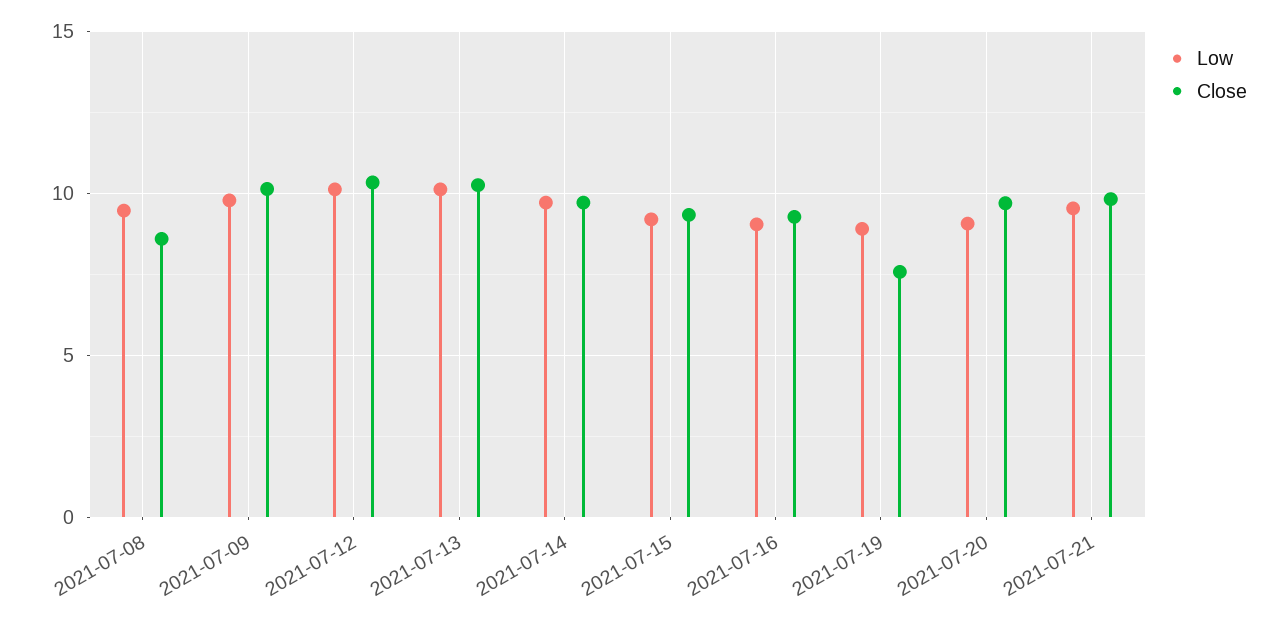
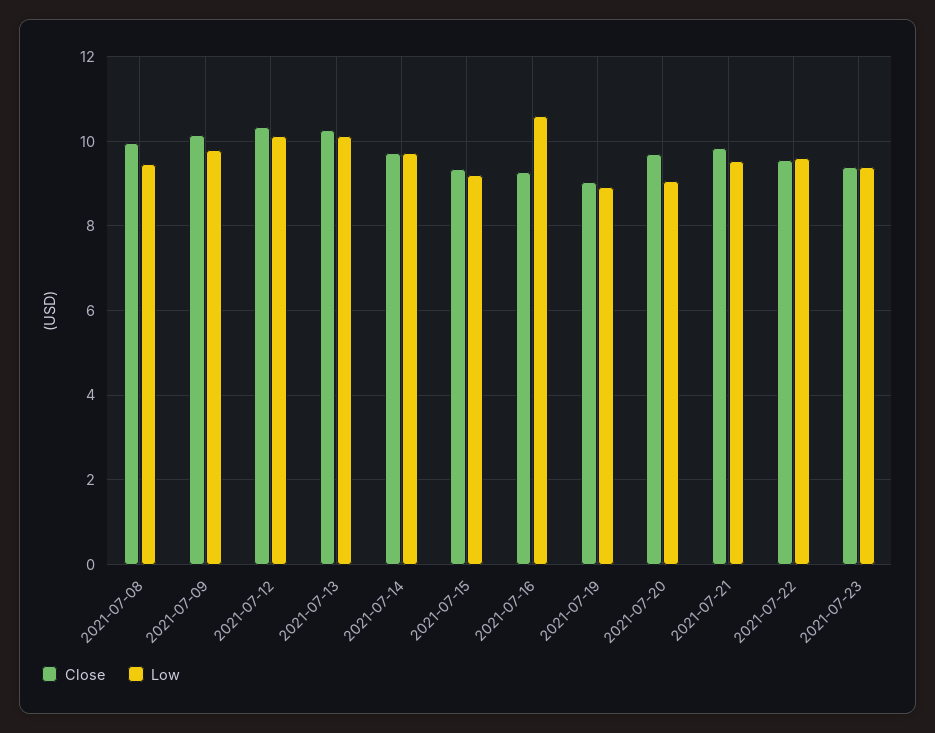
Close, 2021-07-08: 8.5 -> 10
Low, 2021-07-16: 9 -> 10.6
Close, 2021-07-19: 7.5 -> 9
Close, 2021-07-22: none -> 9.6
Low, 2021-07-22: none -> 9.6
Close, 2021-07-23: none -> 9.4
Low, 2021-07-23: none -> 9.4

